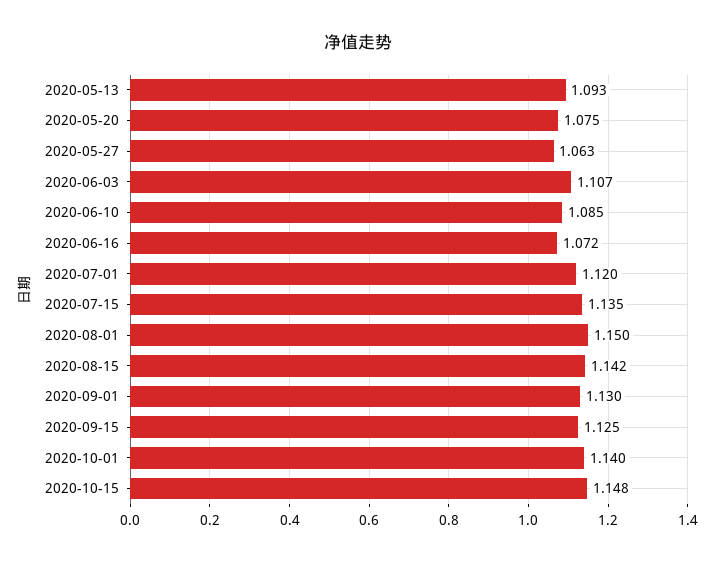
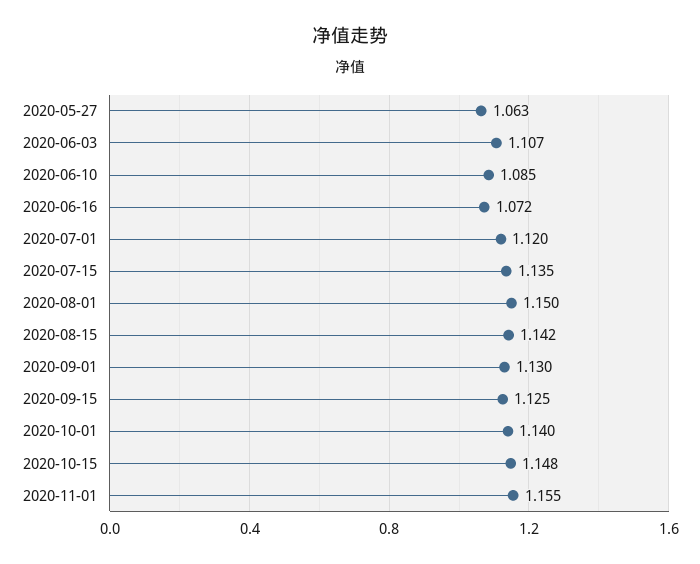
2020-05-13: 1.093 -> none
2020-05-20: 1.075 -> none
2020-11-01: none -> 1.155

